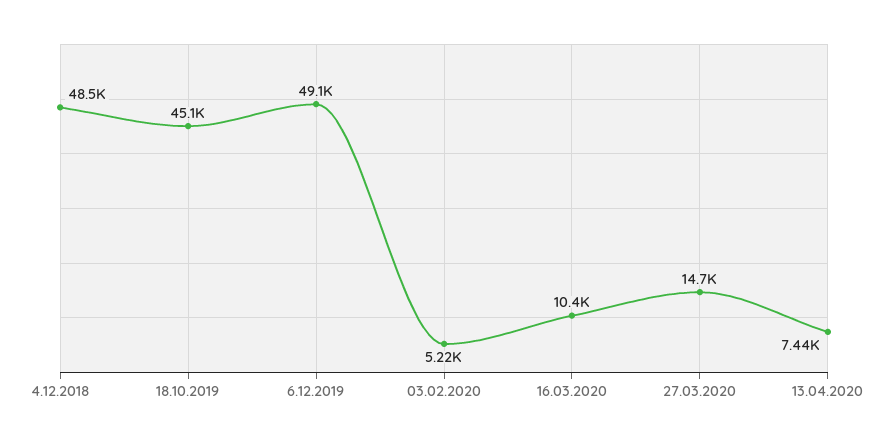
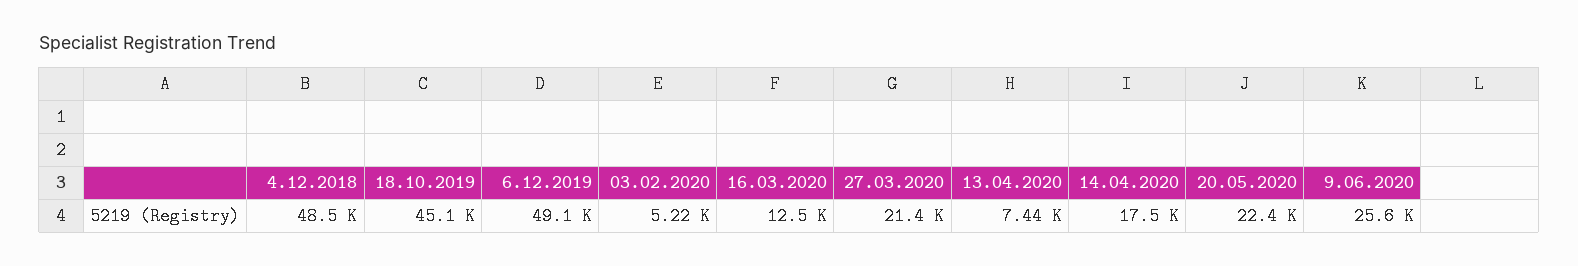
16.03.2020: 10400 -> 12500
27.03.2020: 14700 -> 21400
14.04.2020: none -> 17500
20.05.2020: none -> 22400
9.06.2020: none -> 25600

